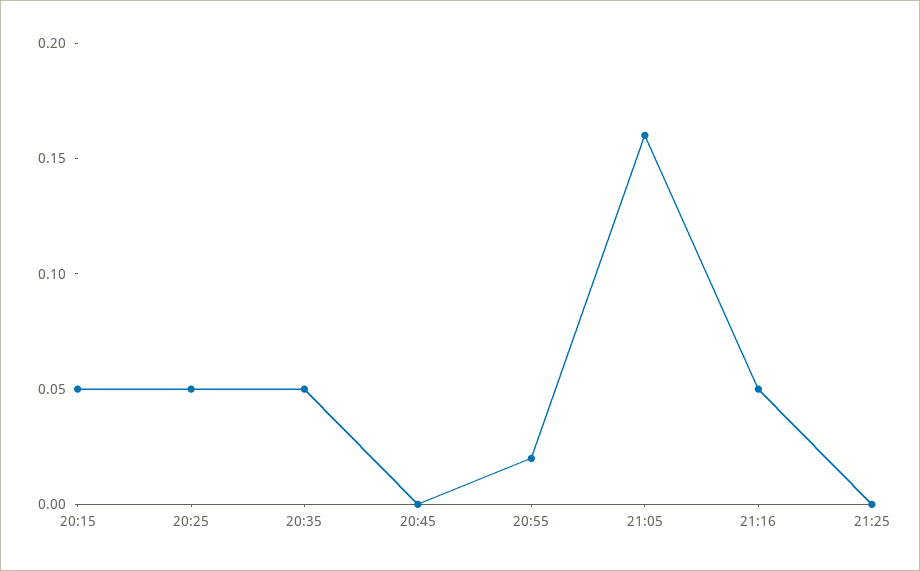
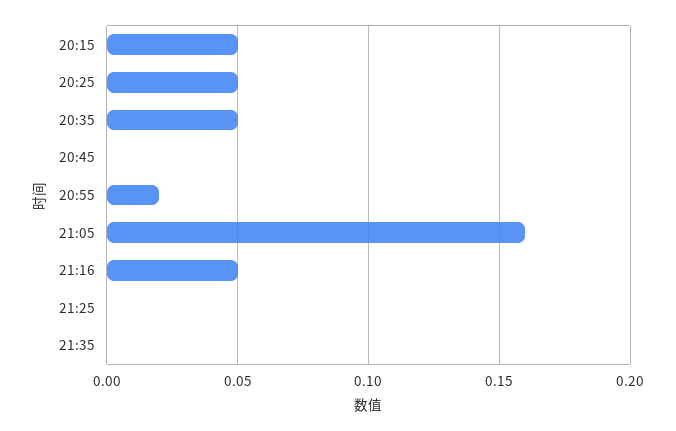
21:35: none -> 0

